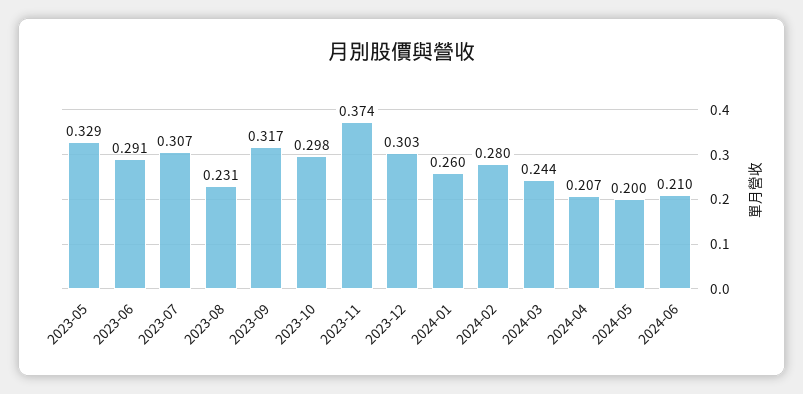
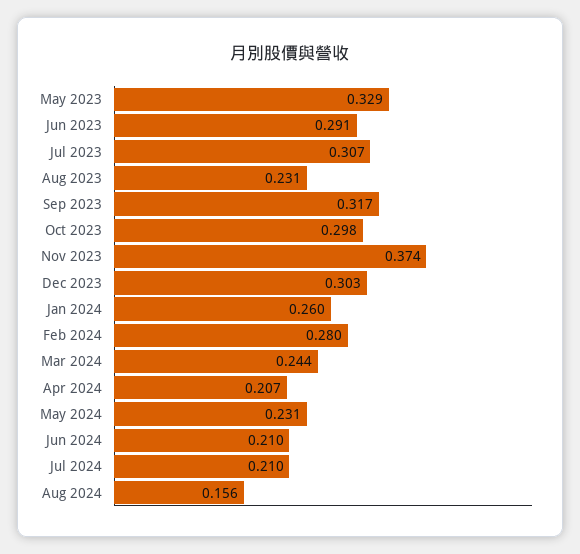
2024-05: 0.2 -> 0.231
Jul 2024: none -> 0.21
Aug 2024: none -> 0.156

